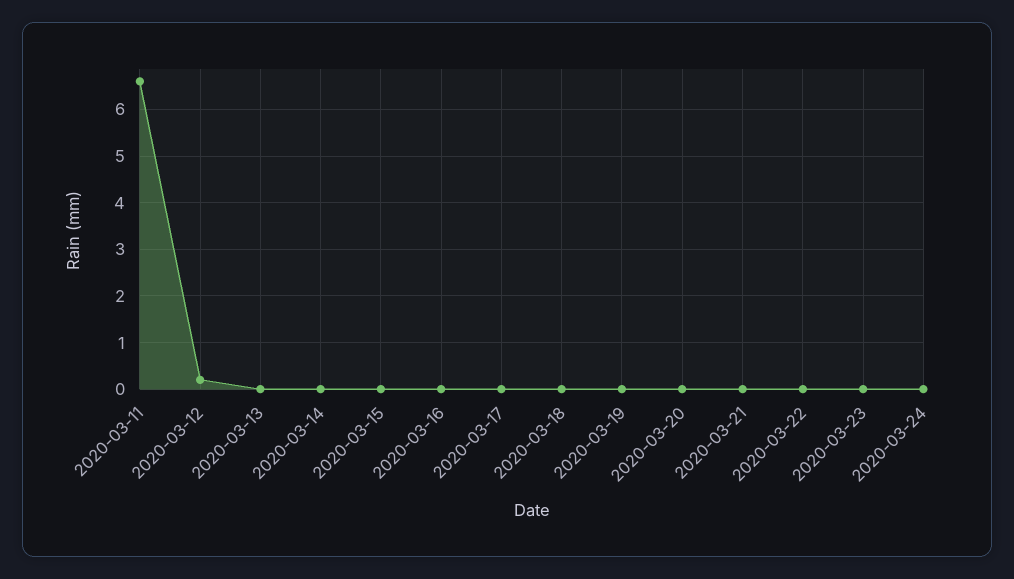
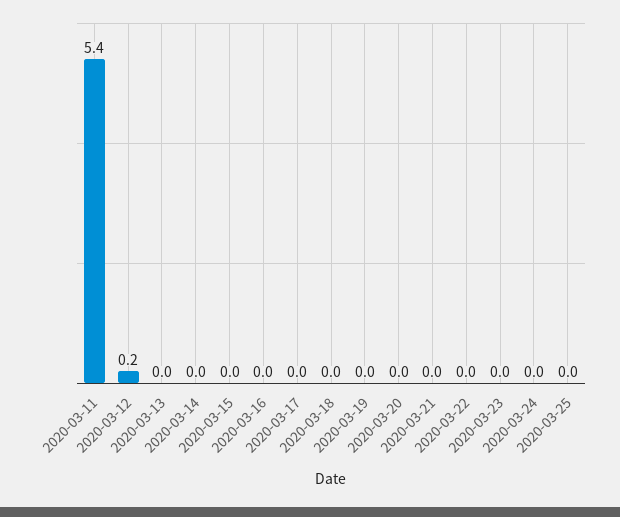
2020-03-11: 6.5 -> 5.4
2020-03-25: none -> 0

